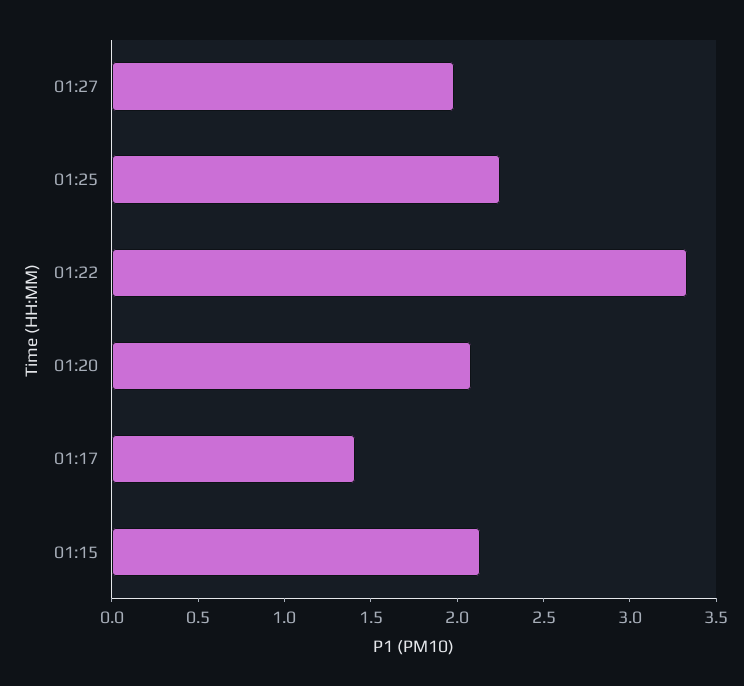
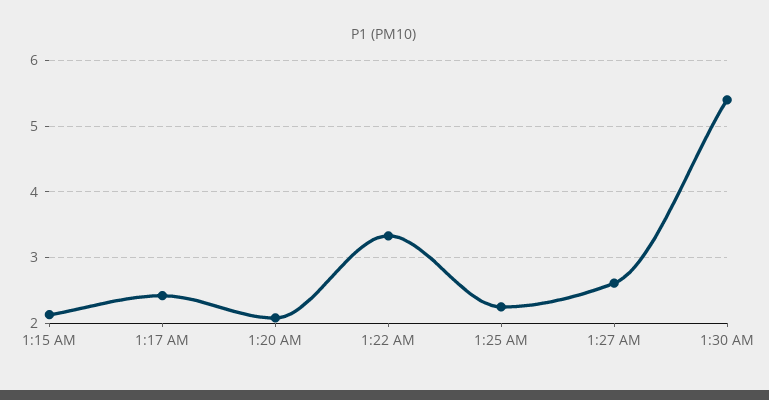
01:27: 2 -> 2.6
01:17: 1.4 -> 2.4
1:30 AM: none -> 5.4

